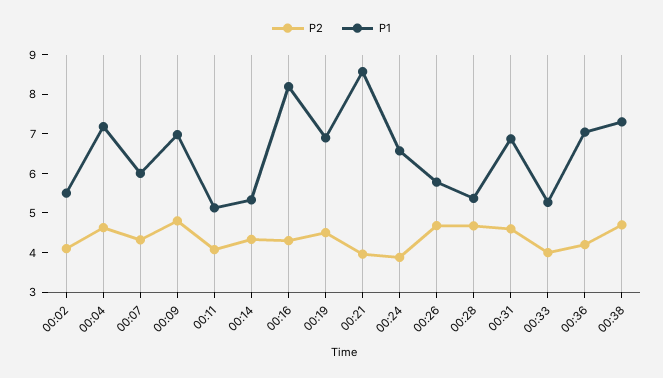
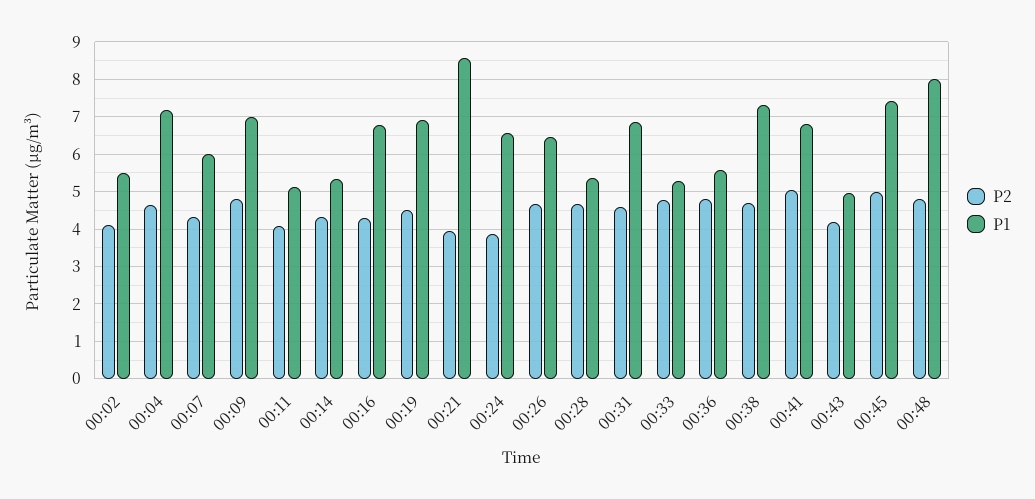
P1, 00:16: 8.25 -> 6.8
P1, 00:26: 5.75 -> 6.4
P2, 00:33: 4 -> 4.8
P2, 00:36: 4.25 -> 4.8
P1, 00:36: 7 -> 5.6
P2, 00:41: none -> 5
P1, 00:41: none -> 6.8
P2, 00:43: none -> 4.2
P1, 00:43: none -> 5
P2, 00:45: none -> 5
P1, 00:45: none -> 7.4
P2, 00:48: none -> 4.8
P1, 00:48: none -> 8

